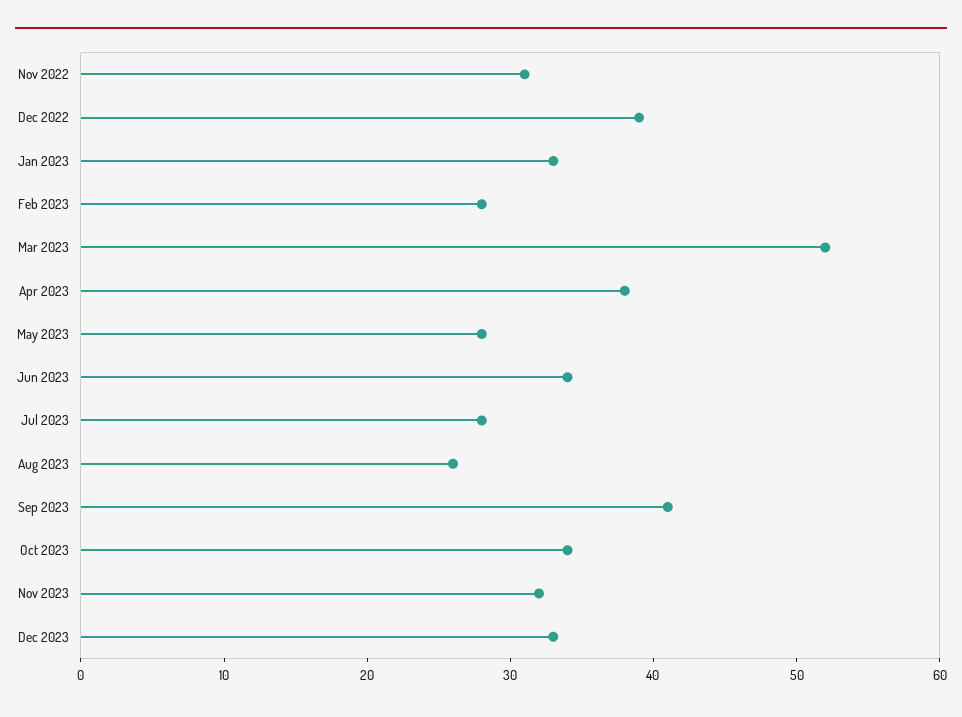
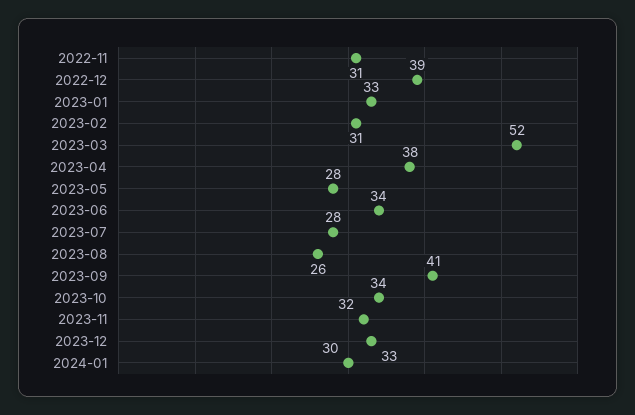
Feb 2023: 28 -> 31
2024-01: none -> 30

